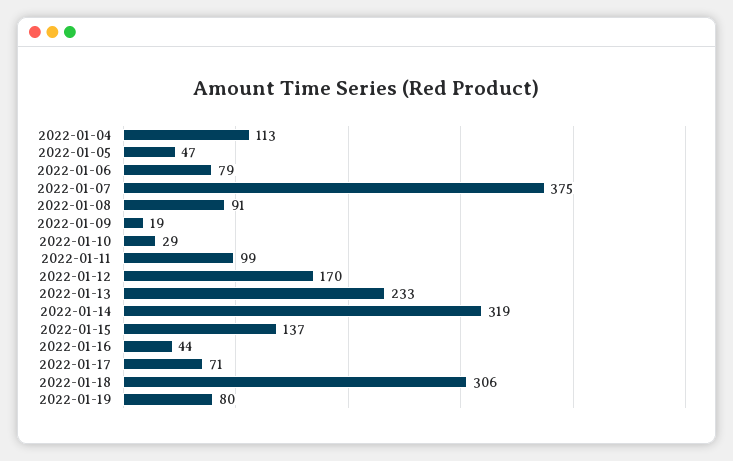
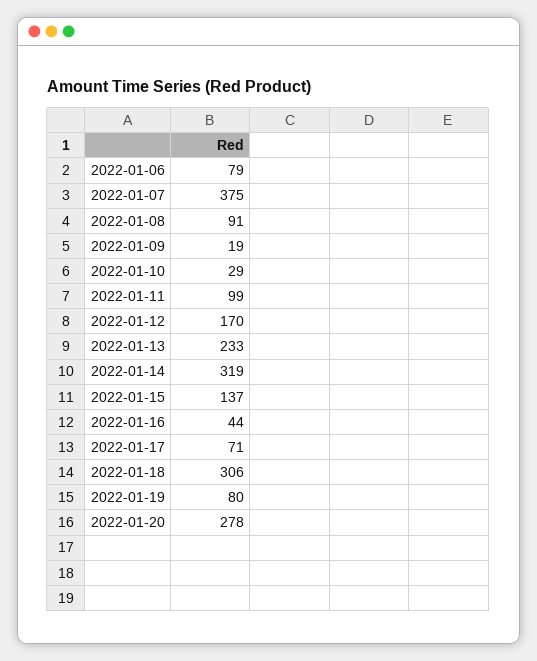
2022-01-04: 113 -> none
2022-01-05: 47 -> none
2022-01-20: none -> 278

